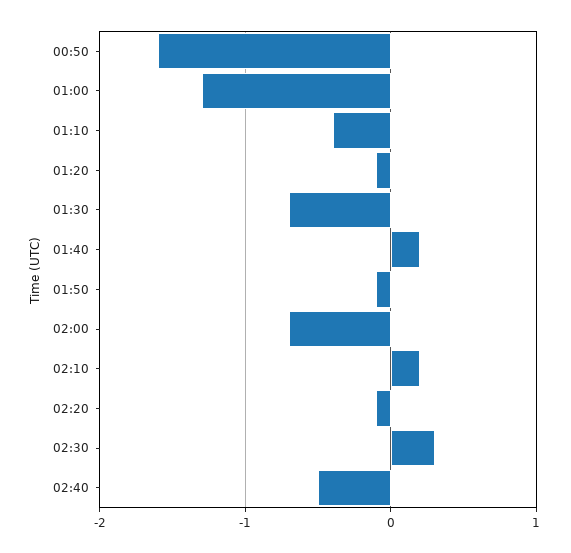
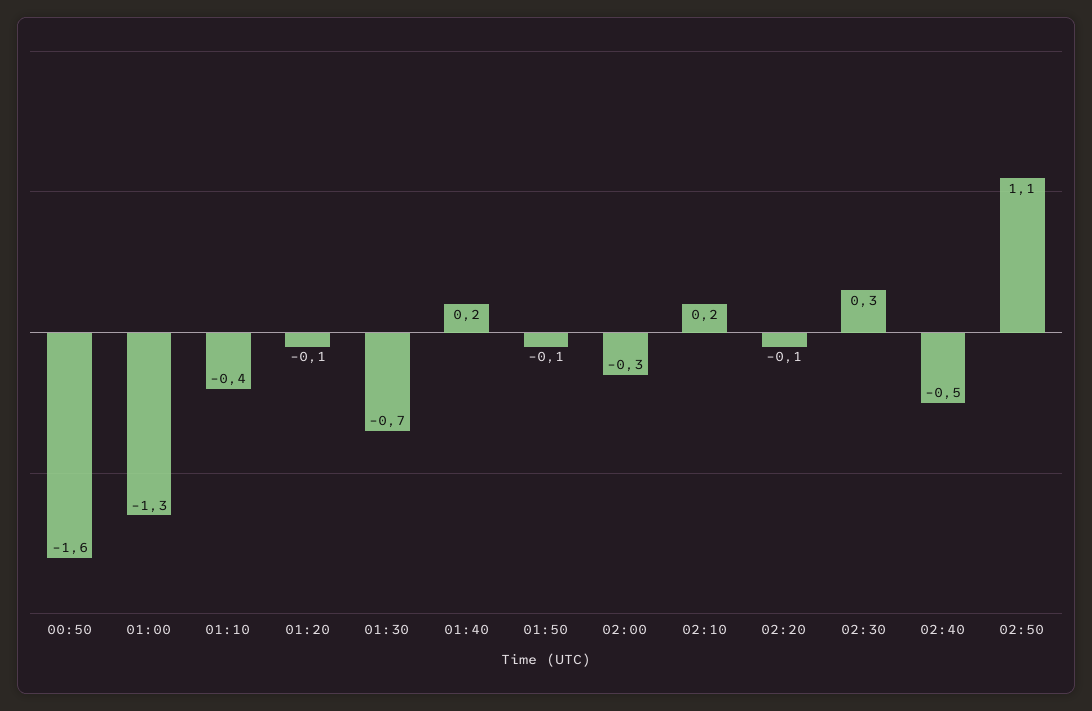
02:00: -0.7 -> -0.3
02:50: none -> 1.1

